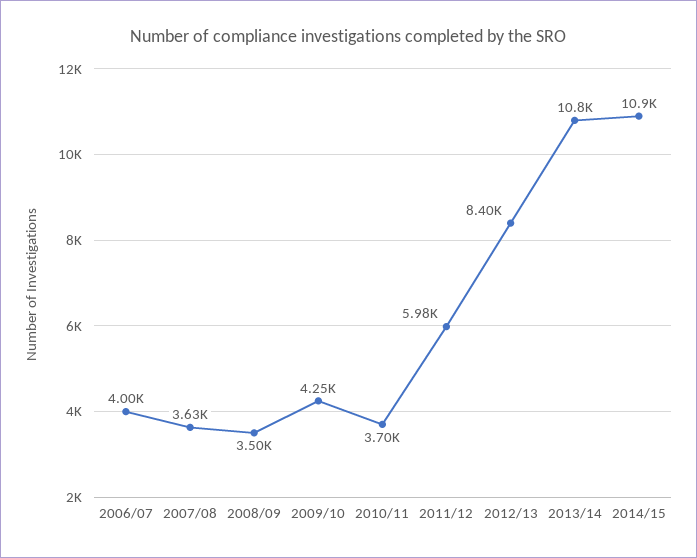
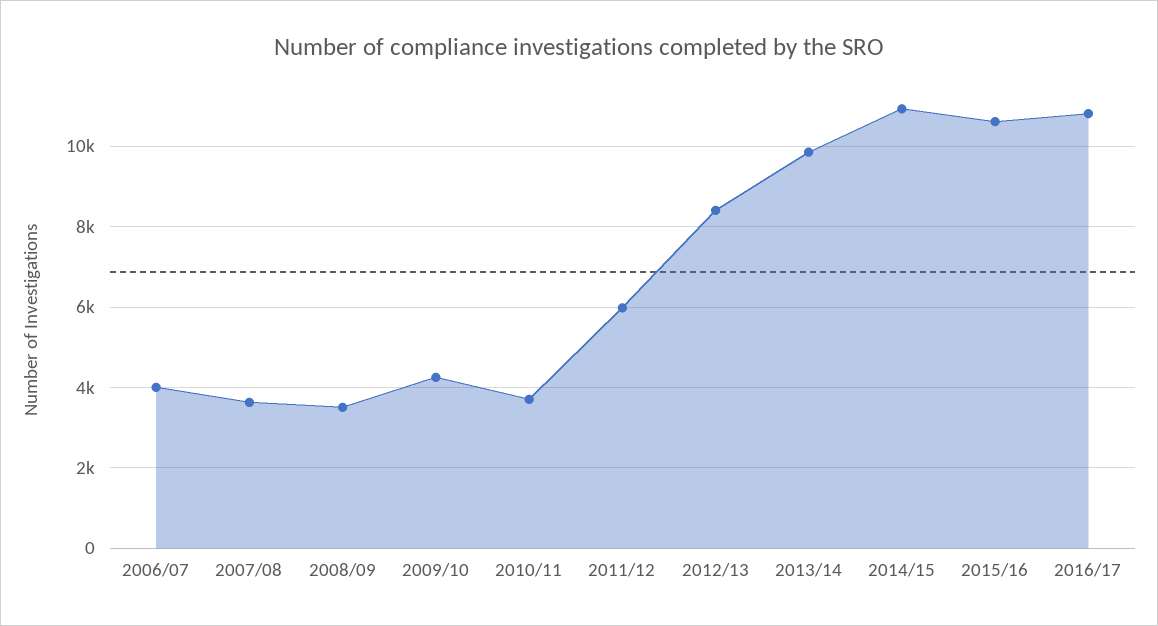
2013/14: 10800 -> 9800
2015/16: none -> 10600
2016/17: none -> 10800

